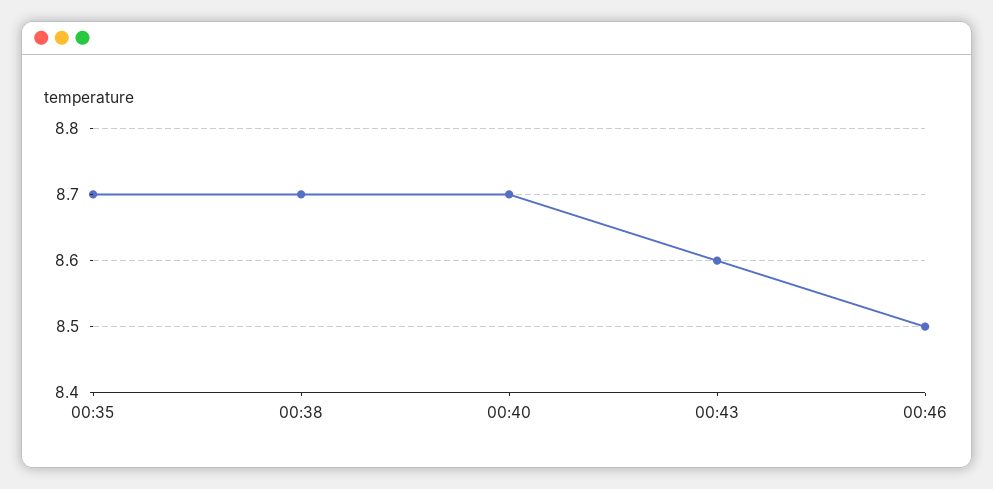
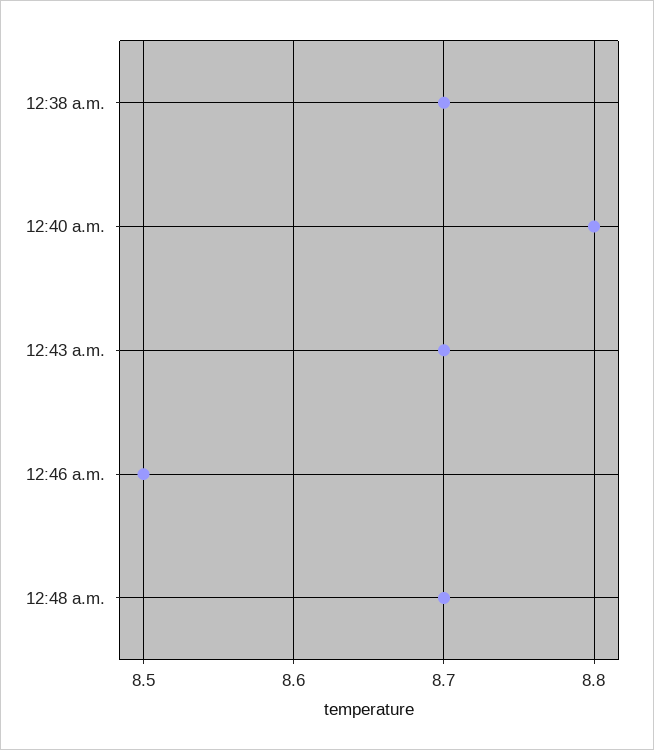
00:35: 8.7 -> none
00:40: 8.7 -> 8.8
00:43: 8.6 -> 8.7
12:48 a.m.: none -> 8.7

